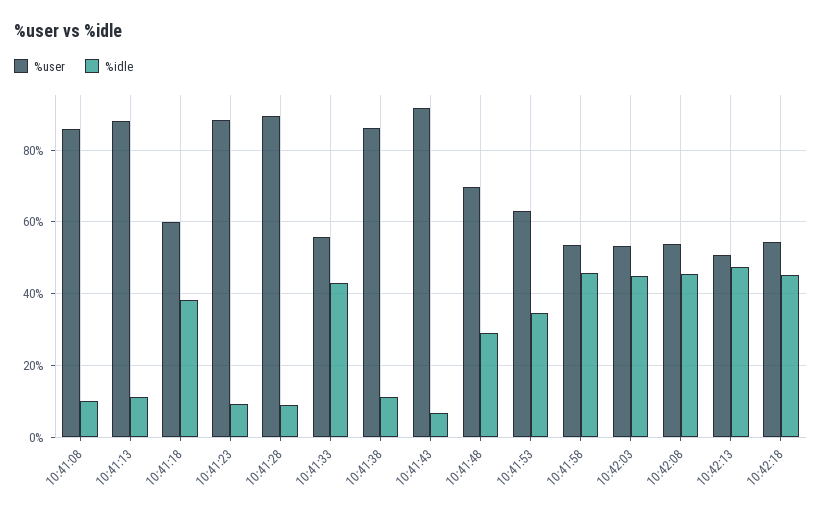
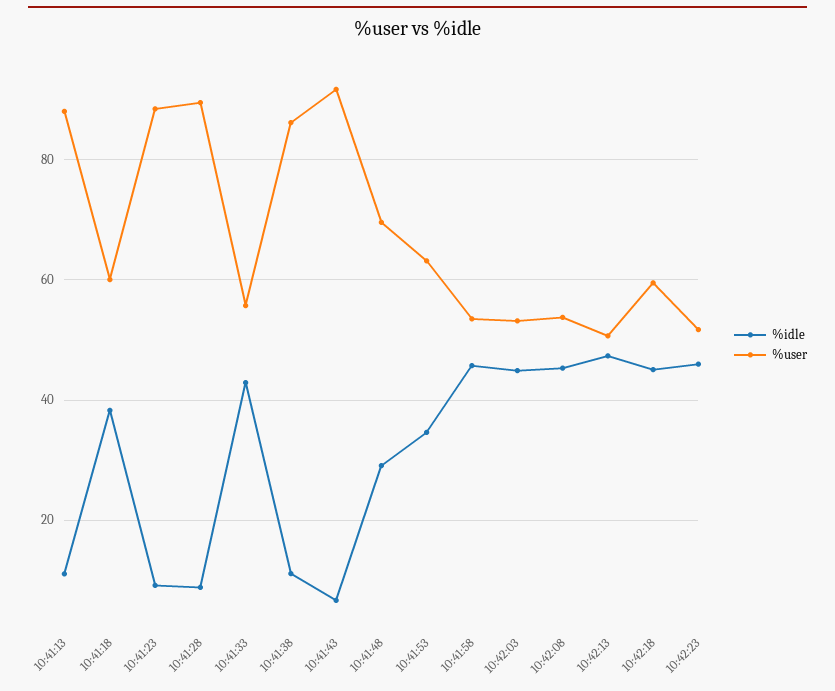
%user, 10:41:08: 86 -> none
%idle, 10:41:08: 10 -> none
%user, 10:42:18: 54 -> 60
%idle, 10:42:23: none -> 46
%user, 10:42:23: none -> 52

